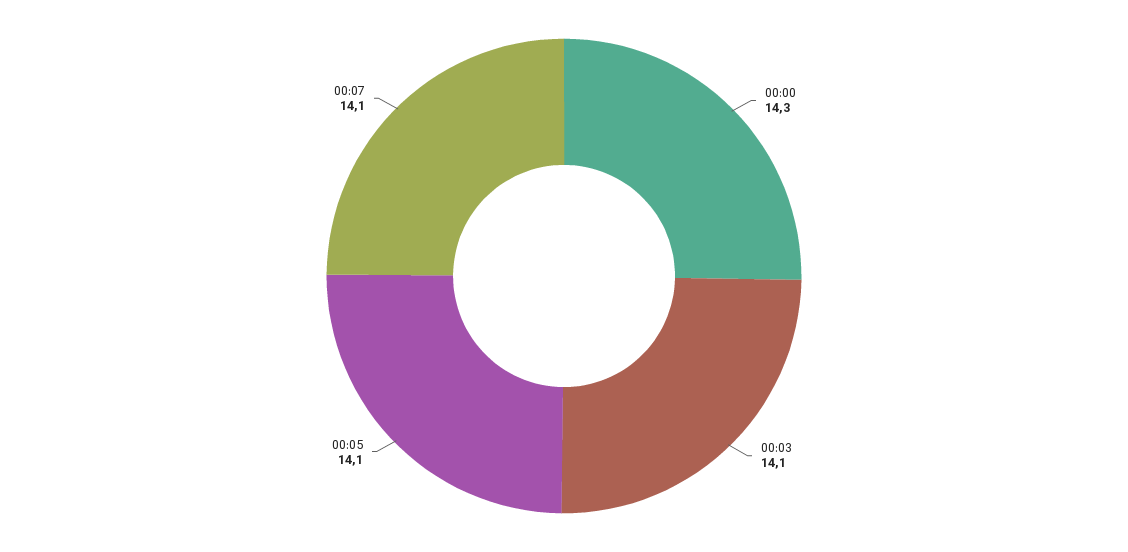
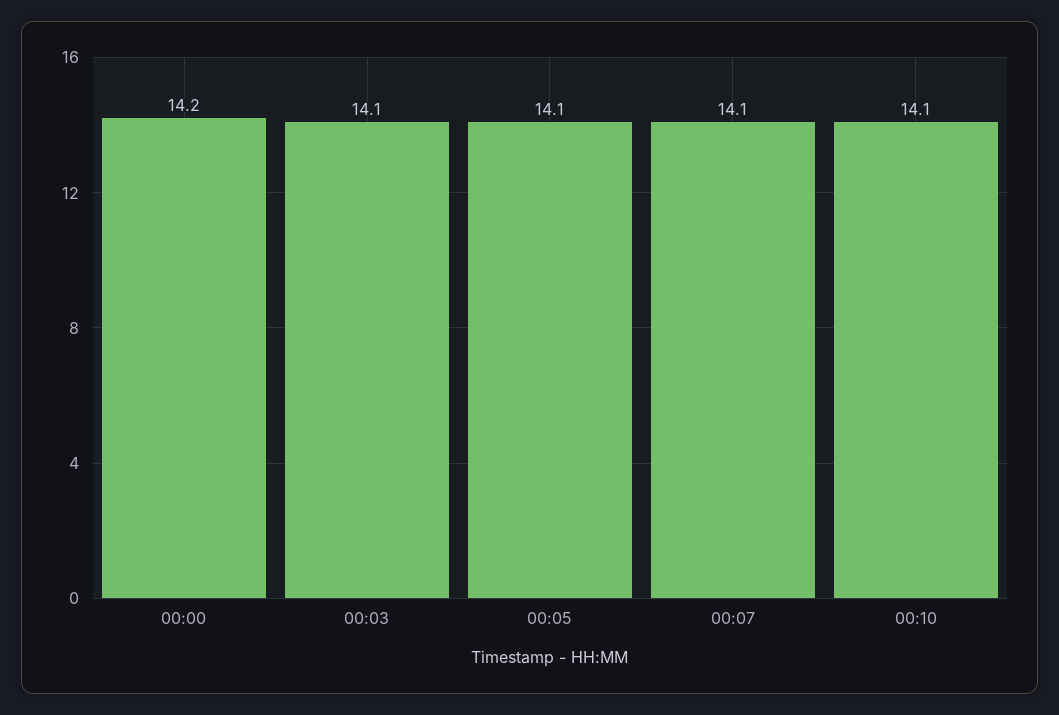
00:00: 14.3 -> 14.2
00:10: none -> 14.1

